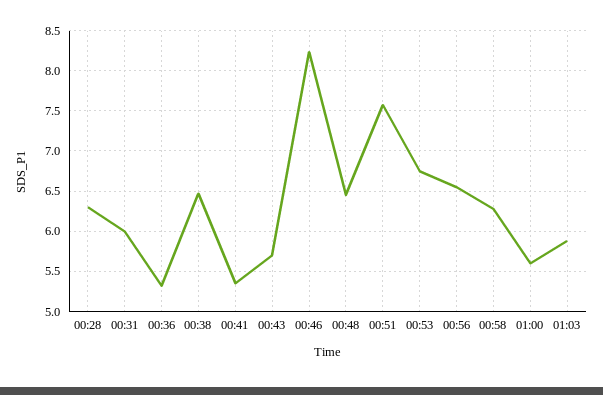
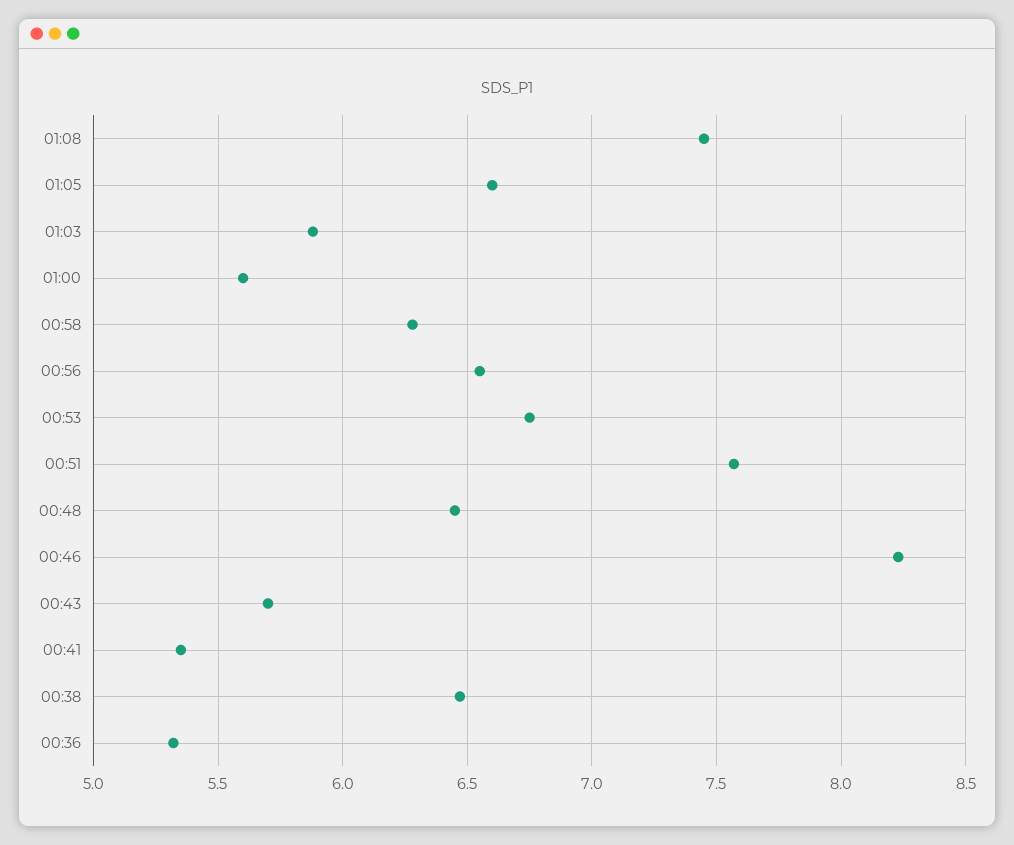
00:28: 6.3 -> none
00:31: 6 -> none
01:08: none -> 7.45
01:05: none -> 6.6

